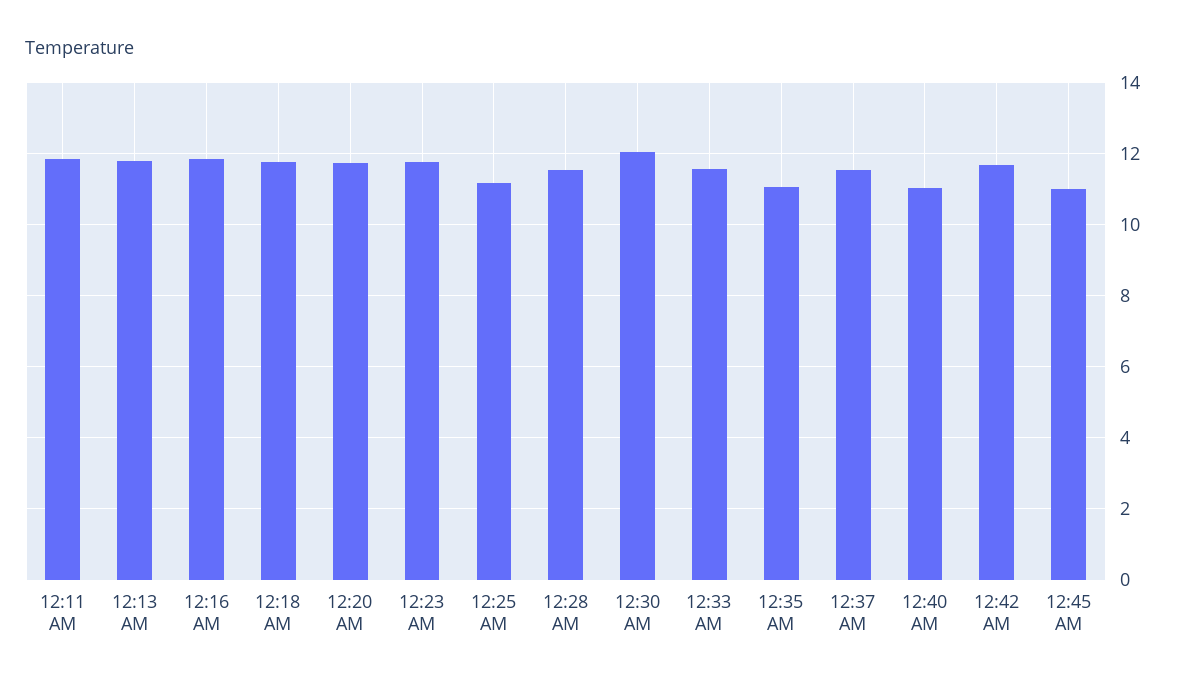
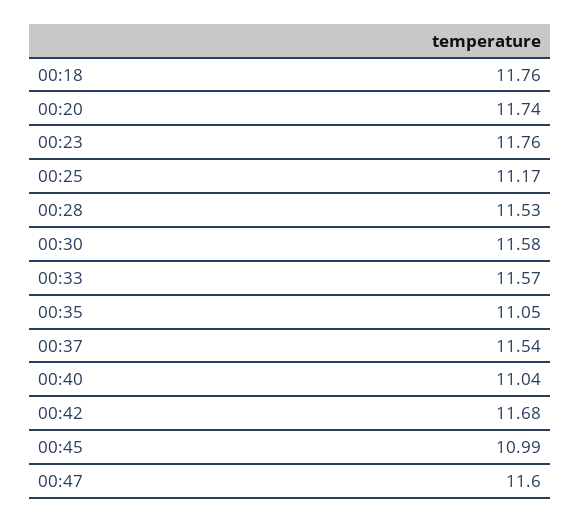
12:11 AM: 11.8 -> none
12:13 AM: 11.8 -> none
12:16 AM: 11.8 -> none
12:30 AM: 12 -> 11.58
00:47: none -> 11.6

